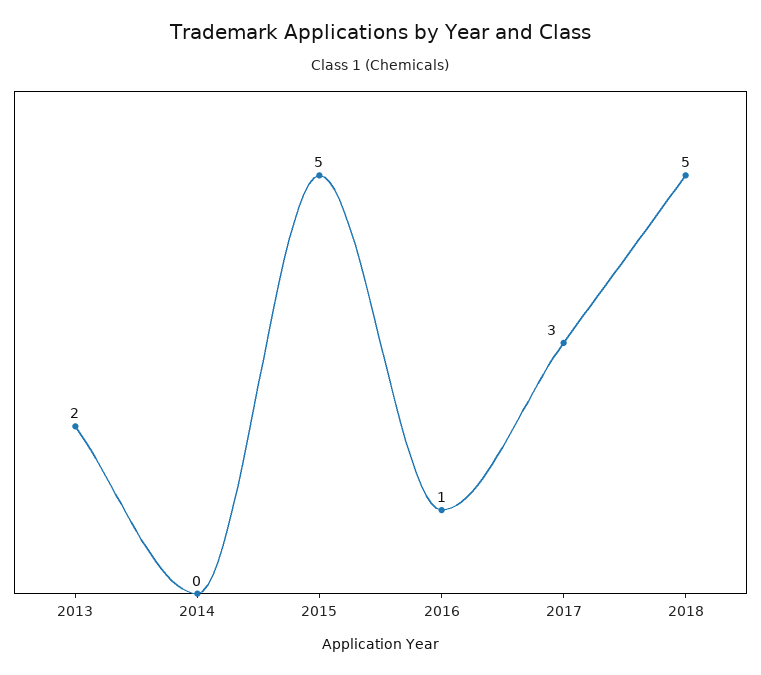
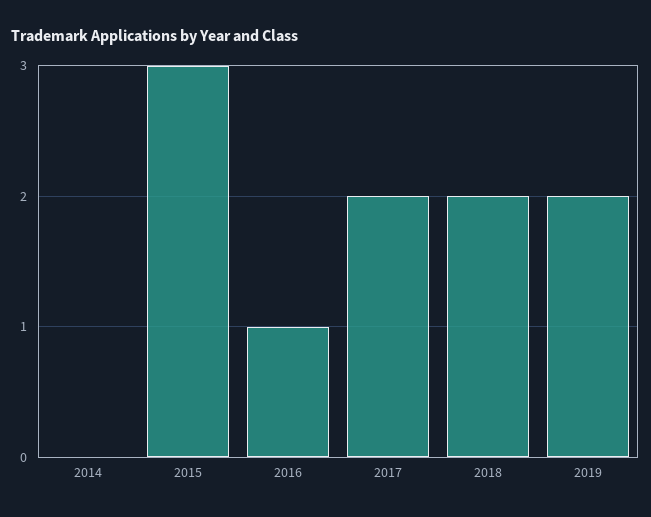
2013: 2 -> none
2015: 5 -> 3
2017: 3 -> 2
2018: 5 -> 2
2019: none -> 2

